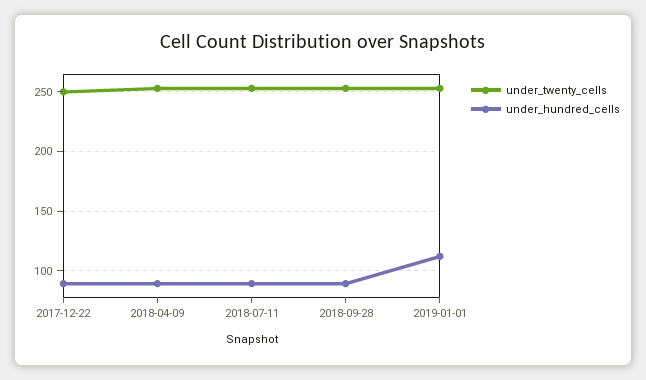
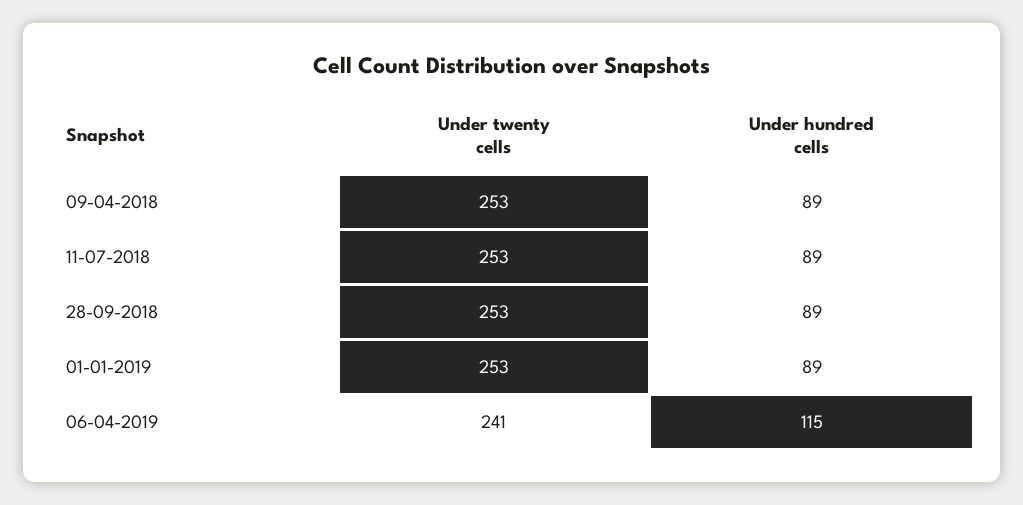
under_twenty_cells, 2017-12-22: 250 -> none
under_hundred_cells, 2017-12-22: 90 -> none
under_hundred_cells, 2019-01-01: 110 -> 89
under_twenty_cells, 06-04-2019: none -> 241
under_hundred_cells, 06-04-2019: none -> 115

